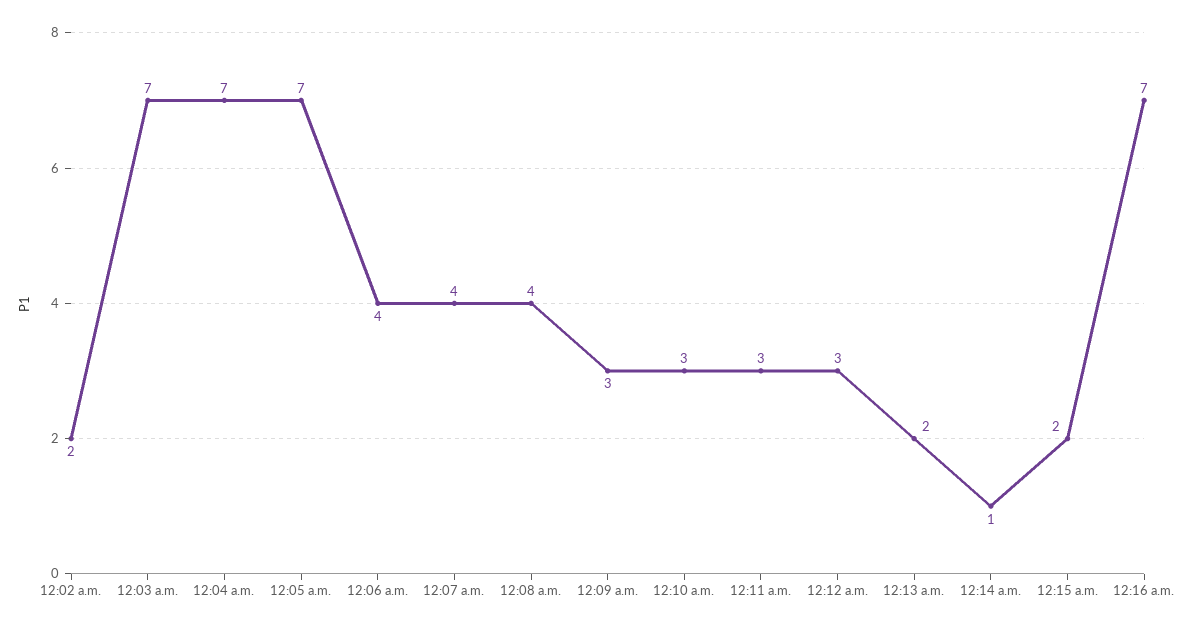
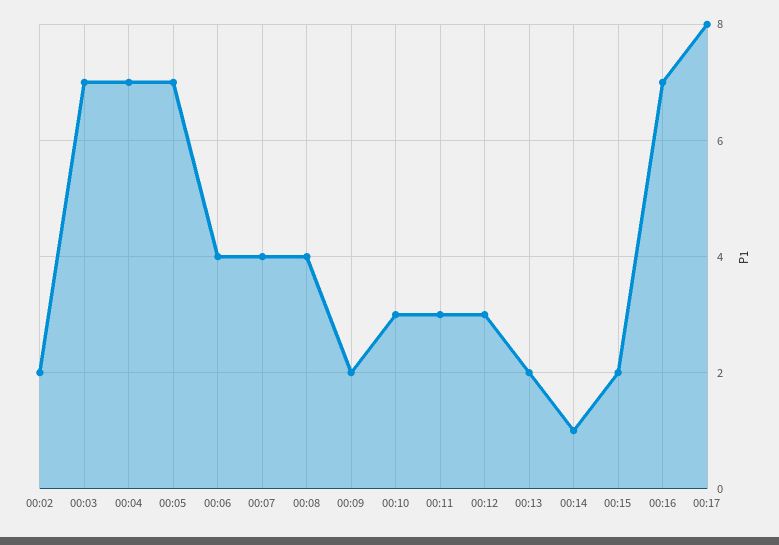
12:09 a.m.: 3 -> 2
00:17: none -> 8

